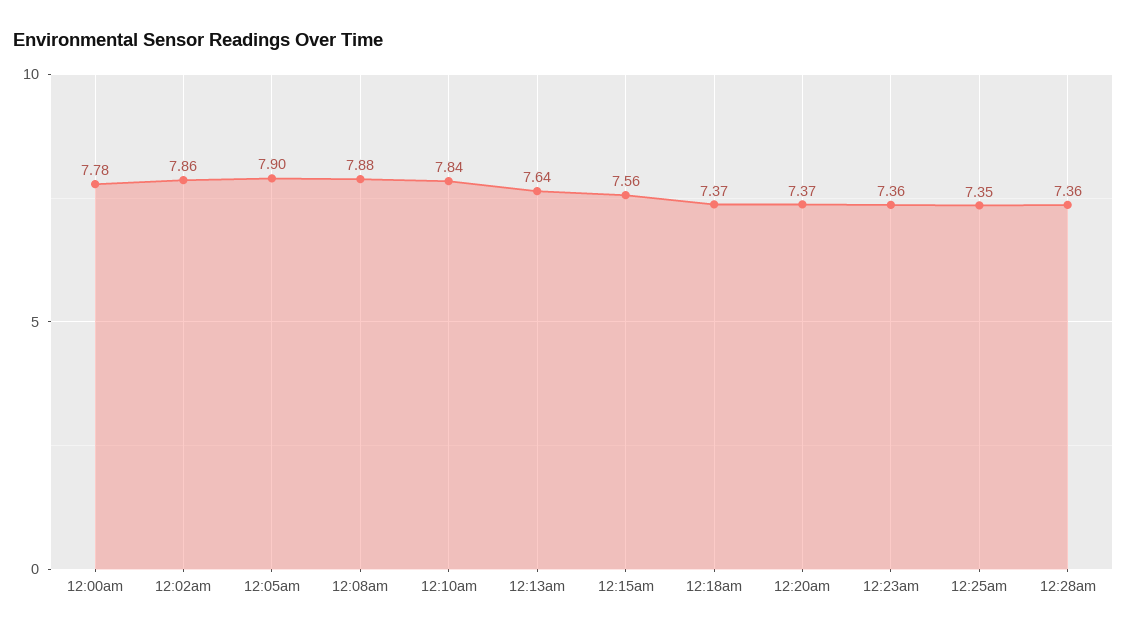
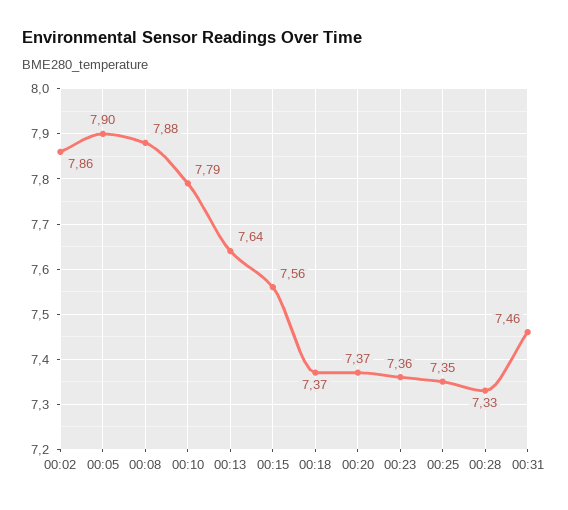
12:00am: 7.78 -> none
12:10am: 7.84 -> 7.79
12:28am: 7.36 -> 7.33
00:31: none -> 7.46

